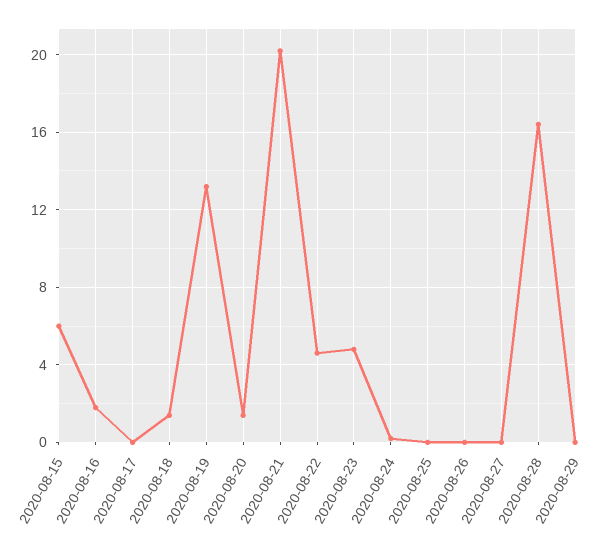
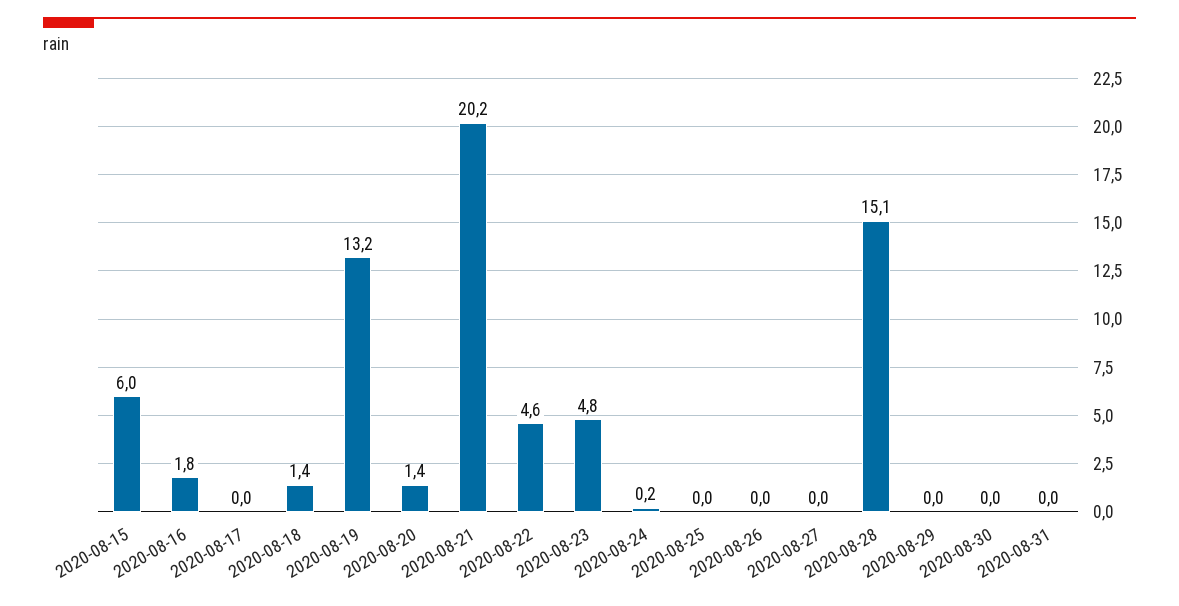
2020-08-28: 16.5 -> 15.1
2020-08-30: none -> 0
2020-08-31: none -> 0

